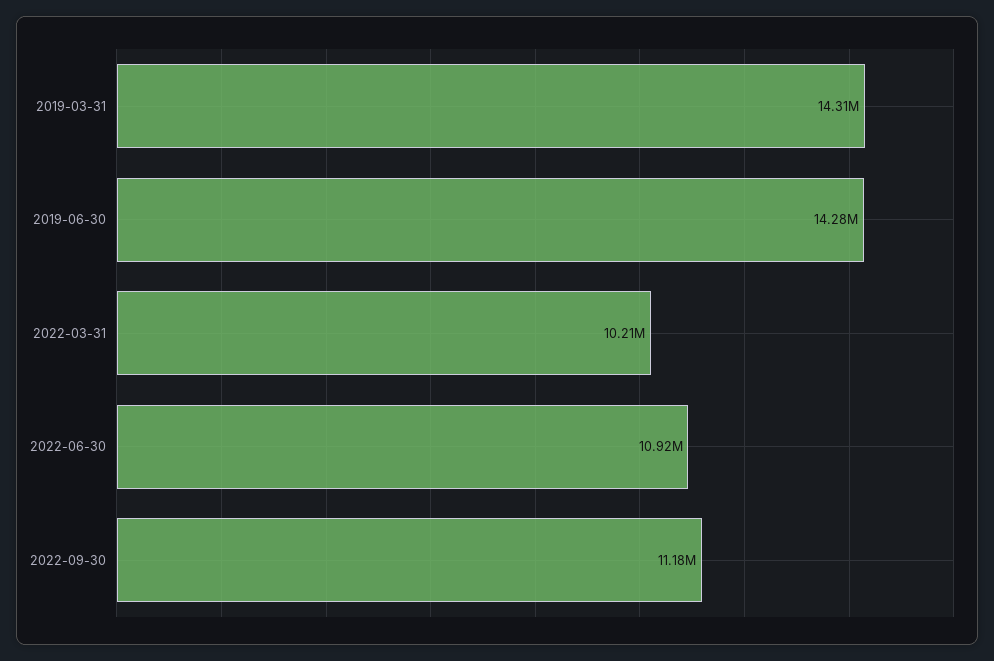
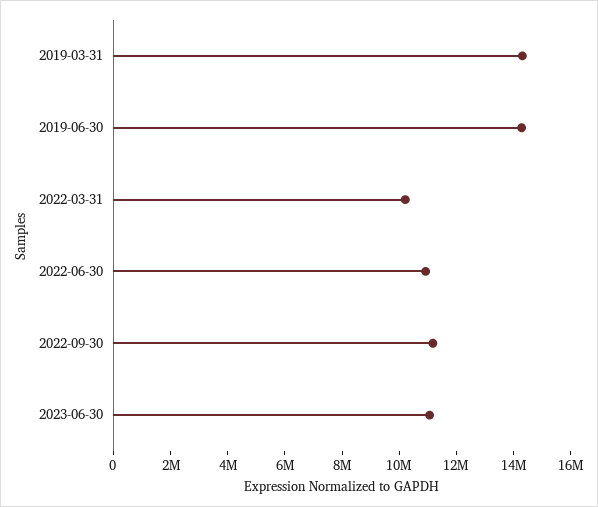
2023-06-30: none -> 11000000

